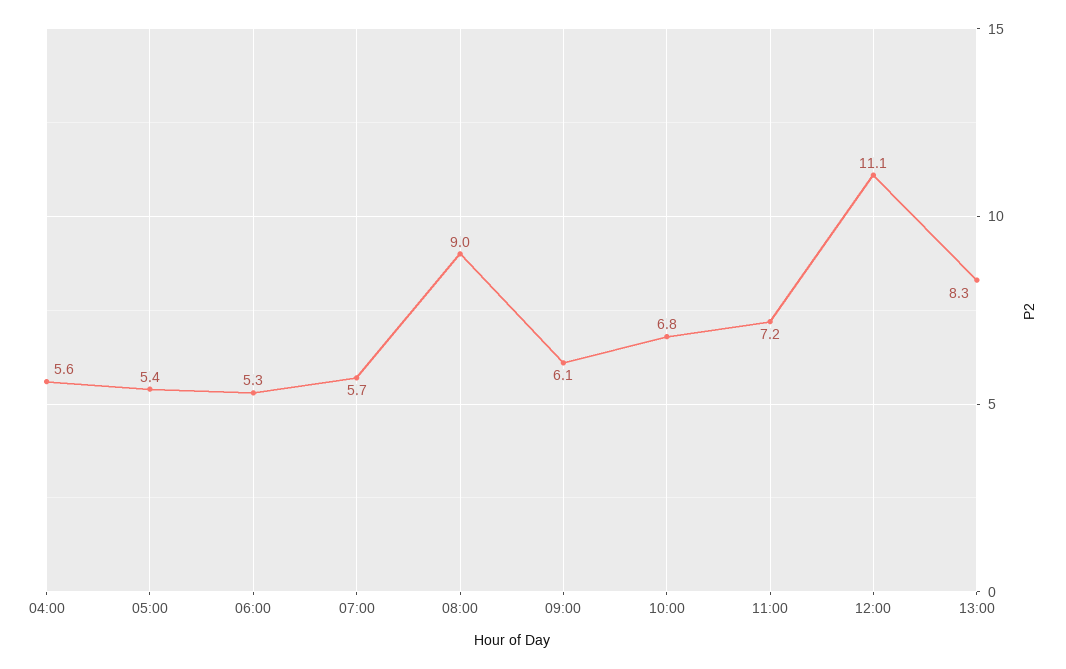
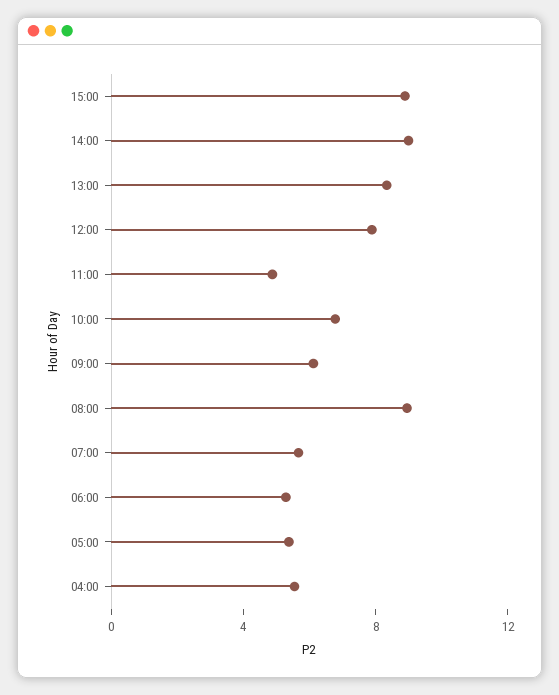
11:00: 7.2 -> 5
12:00: 11.1 -> 8
15:00: none -> 9
14:00: none -> 9

